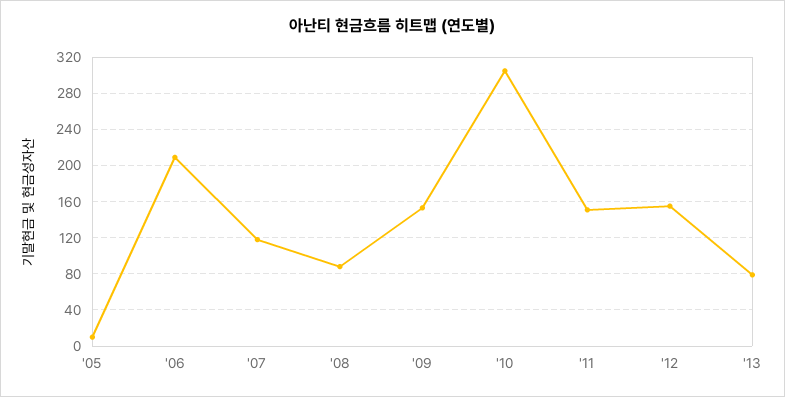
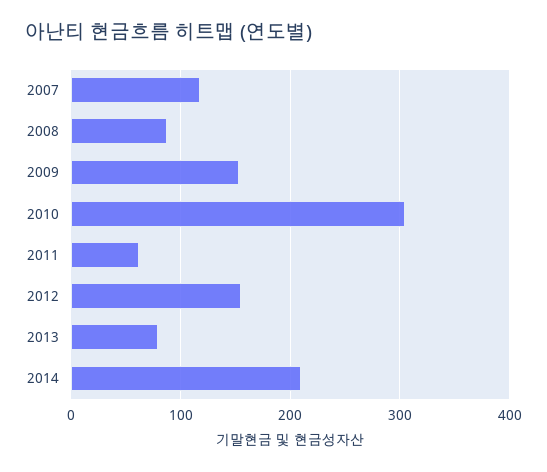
'05: 10 -> none
'06: 210 -> none
'11: 150 -> 60
2014: none -> 210

